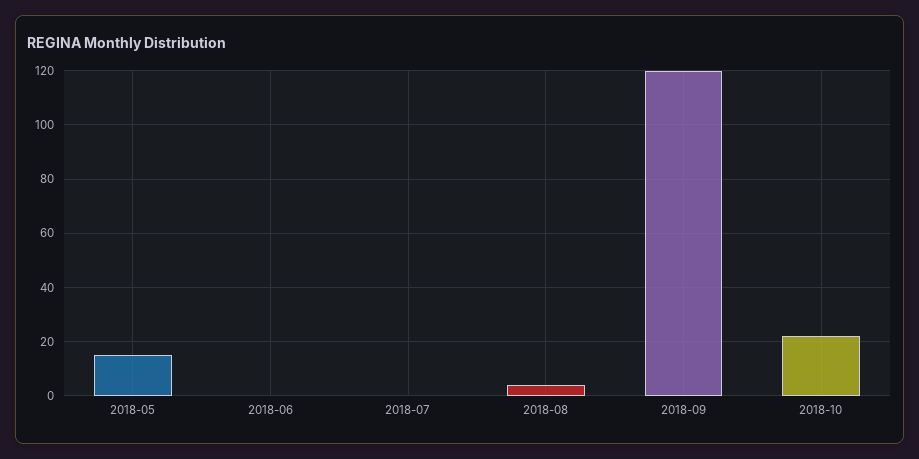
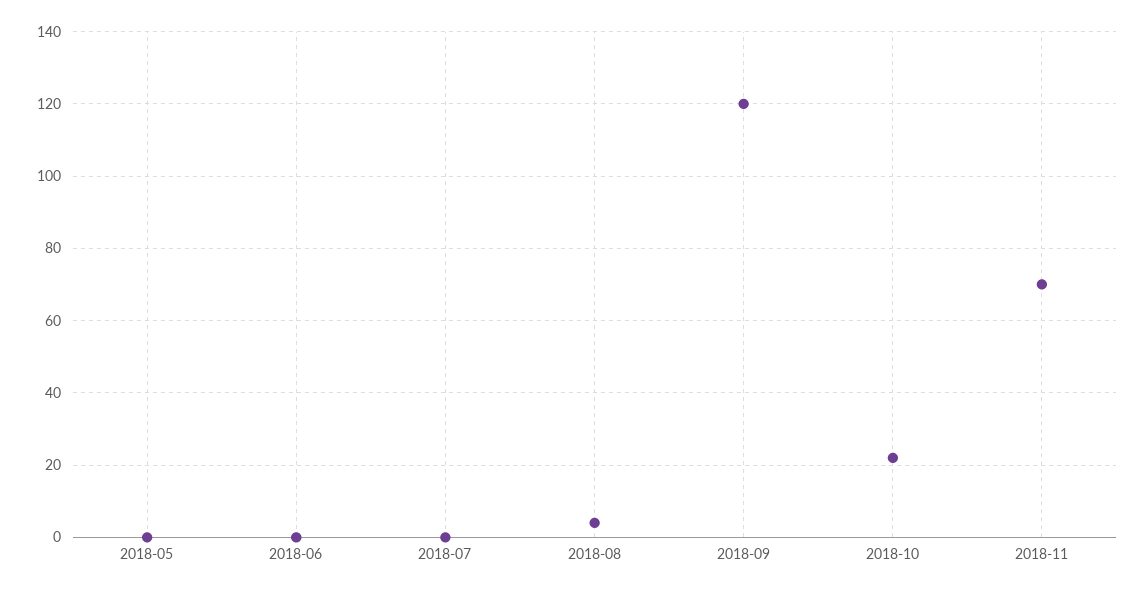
2018-05: 15 -> 0
2018-11: none -> 70

